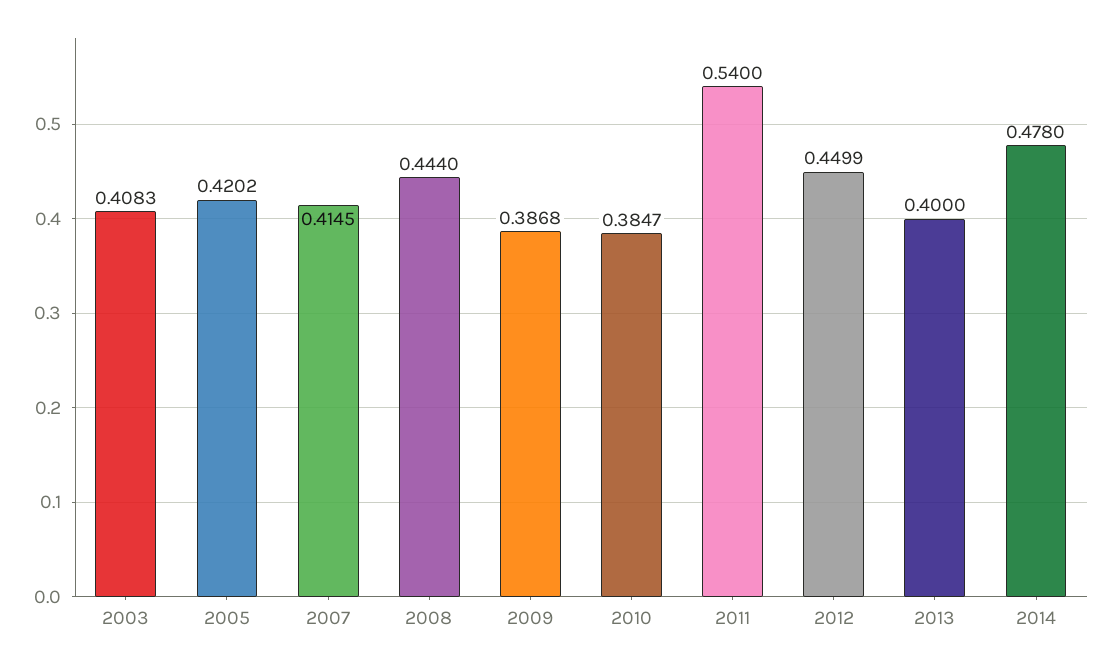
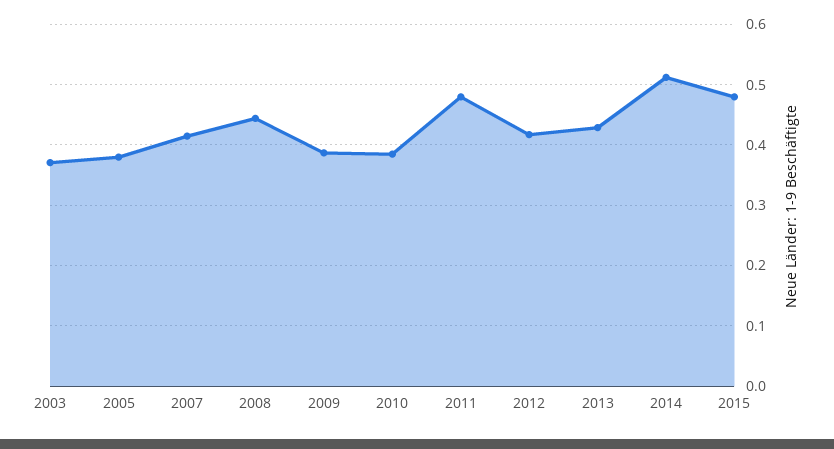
2003: 0.4083 -> 0.37
2005: 0.4202 -> 0.38
2011: 0.54 -> 0.48
2012: 0.4499 -> 0.42
2013: 0.4 -> 0.43
2014: 0.478 -> 0.51
2015: none -> 0.48

